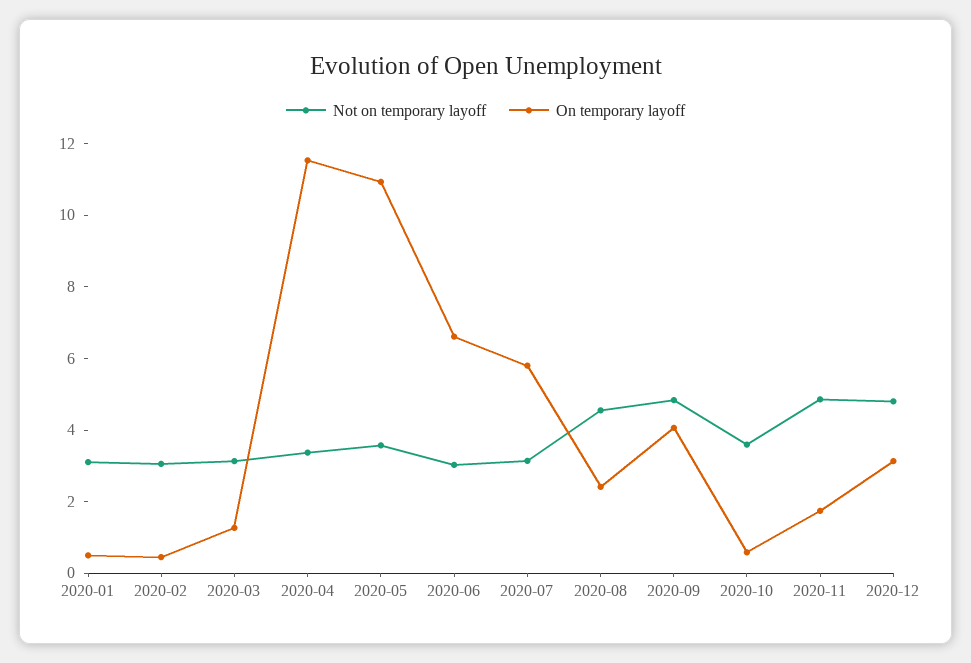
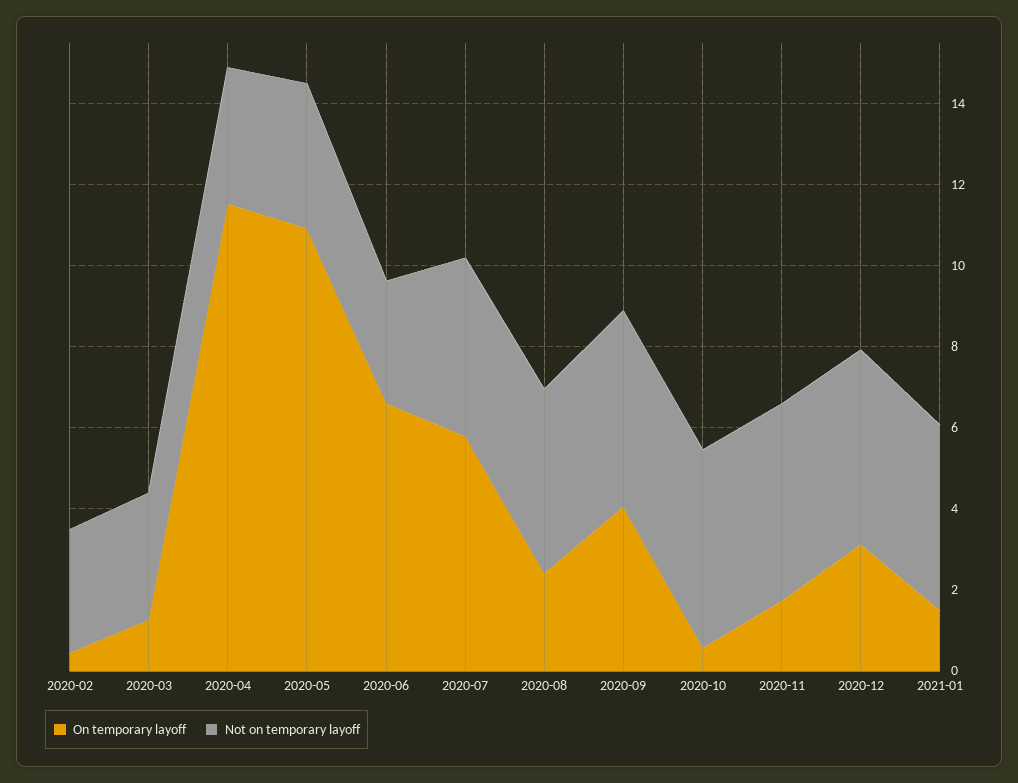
Not on temporary layoff, 2020-01: 3 -> none
On temporary layoff, 2020-01: 0.5 -> none
Not on temporary layoff, 2020-07: 3 -> 4.5
Not on temporary layoff, 2020-10: 3.5 -> 5
On temporary layoff, 2021-01: none -> 1.5
Not on temporary layoff, 2021-01: none -> 4.5

